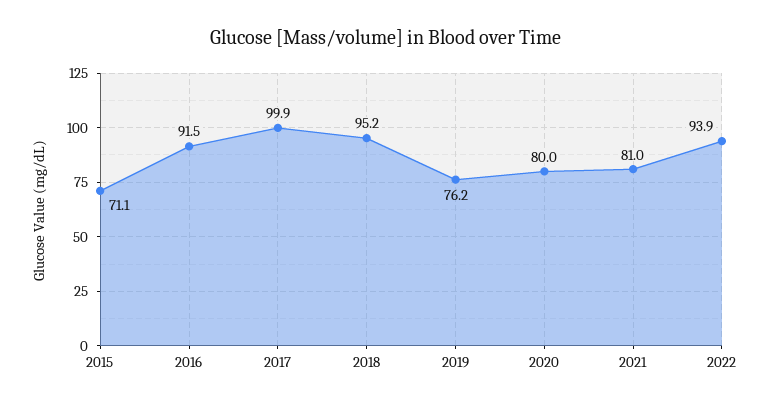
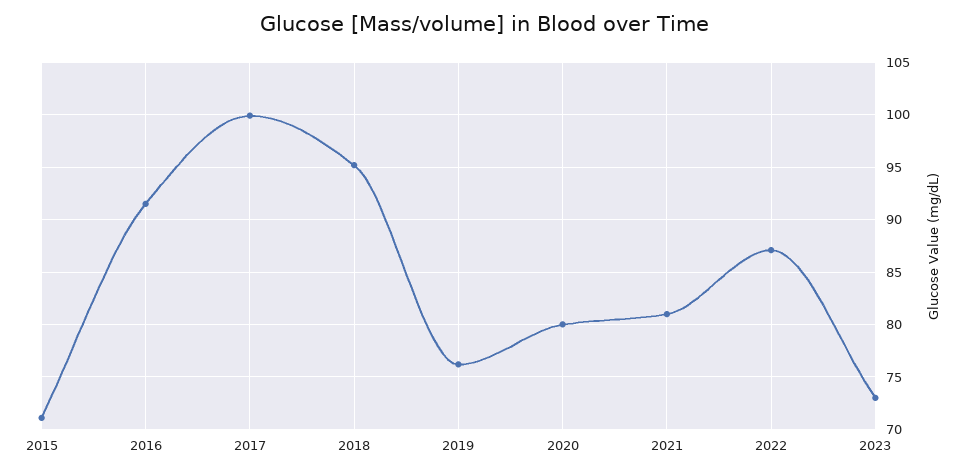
2022: 93.9 -> 87
2023: none -> 73

